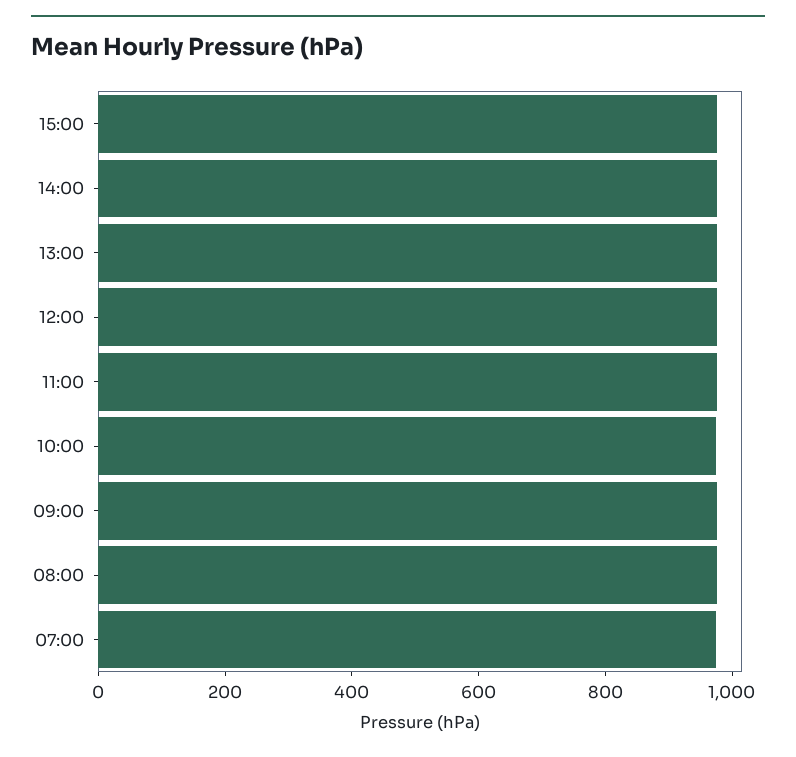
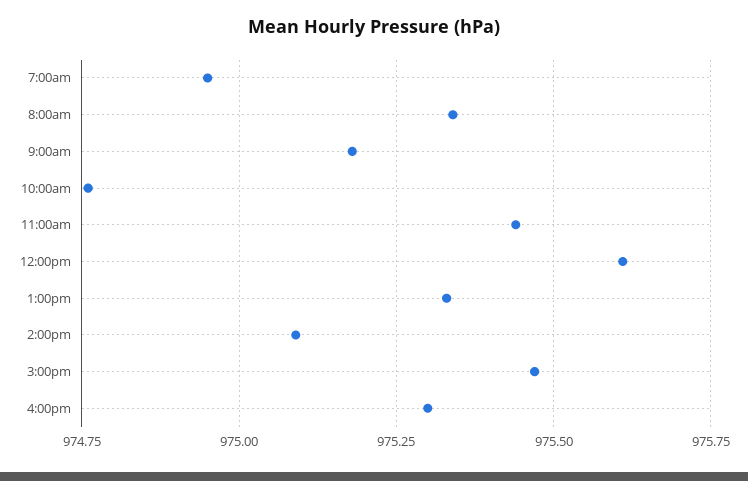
4:00pm: none -> 975.3

